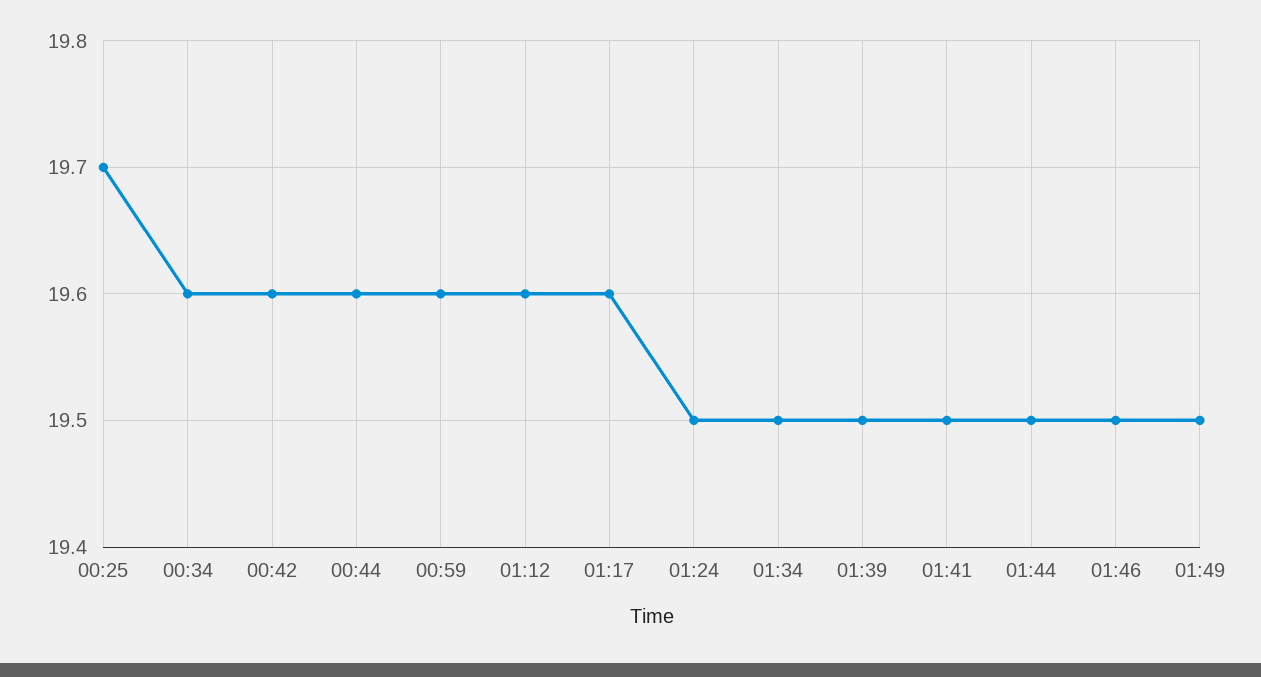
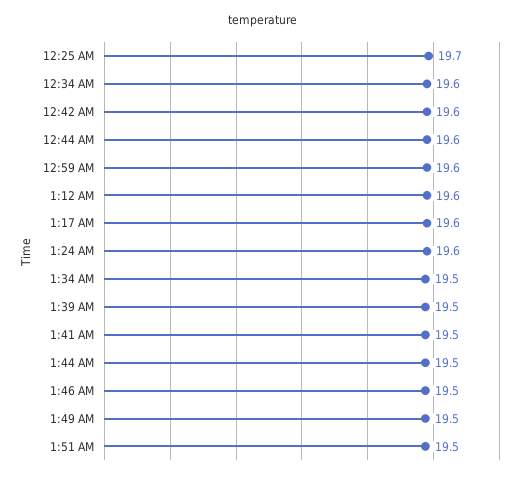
01:24: 19.5 -> 19.6
1:51 AM: none -> 19.5

